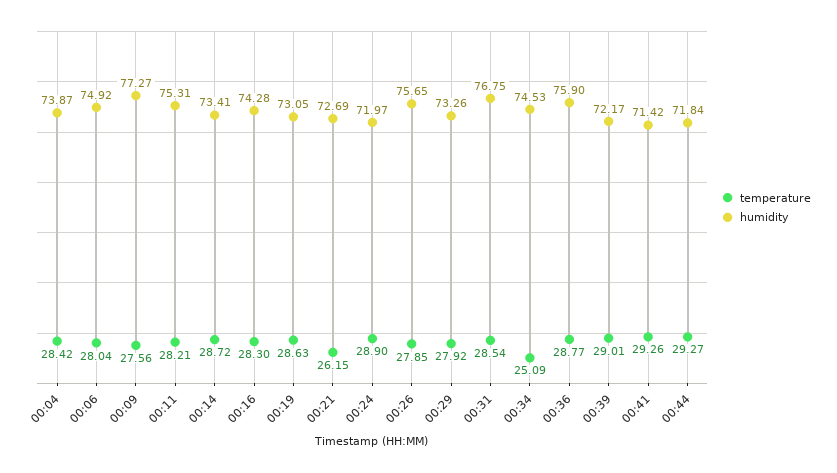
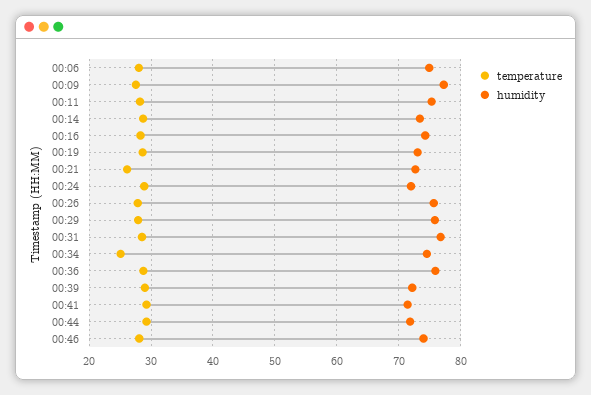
temperature, 00:04: 28.42 -> none
humidity, 00:04: 73.87 -> none
humidity, 00:29: 73.26 -> 76
temperature, 00:46: none -> 28
humidity, 00:46: none -> 74

